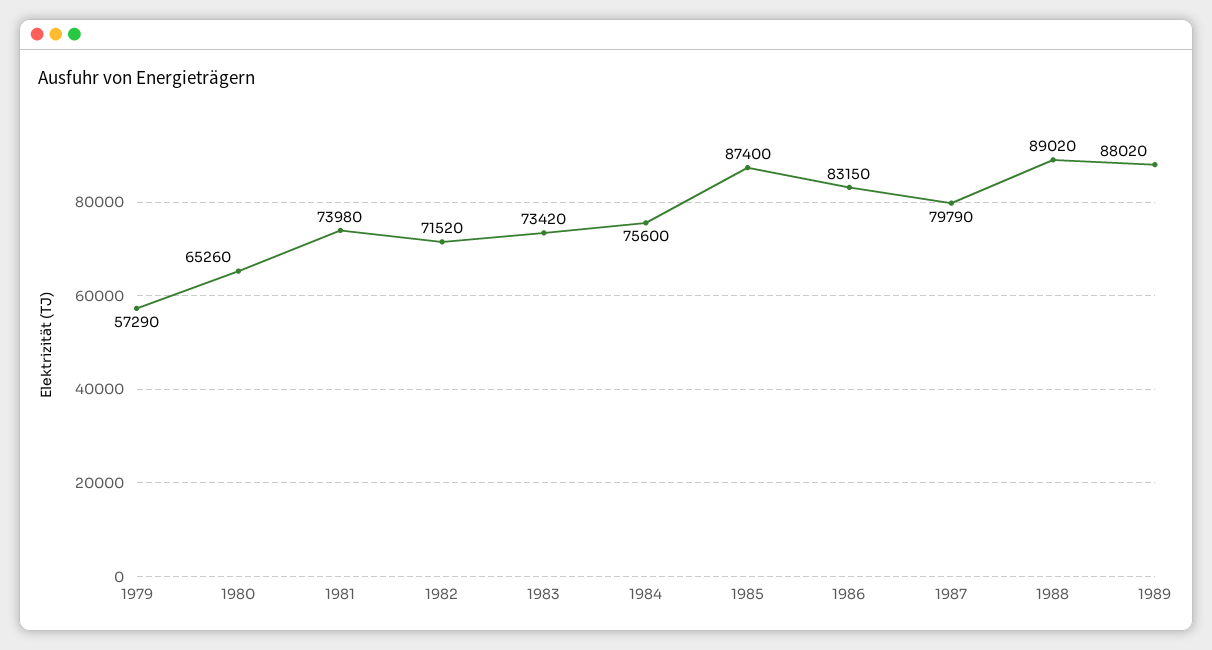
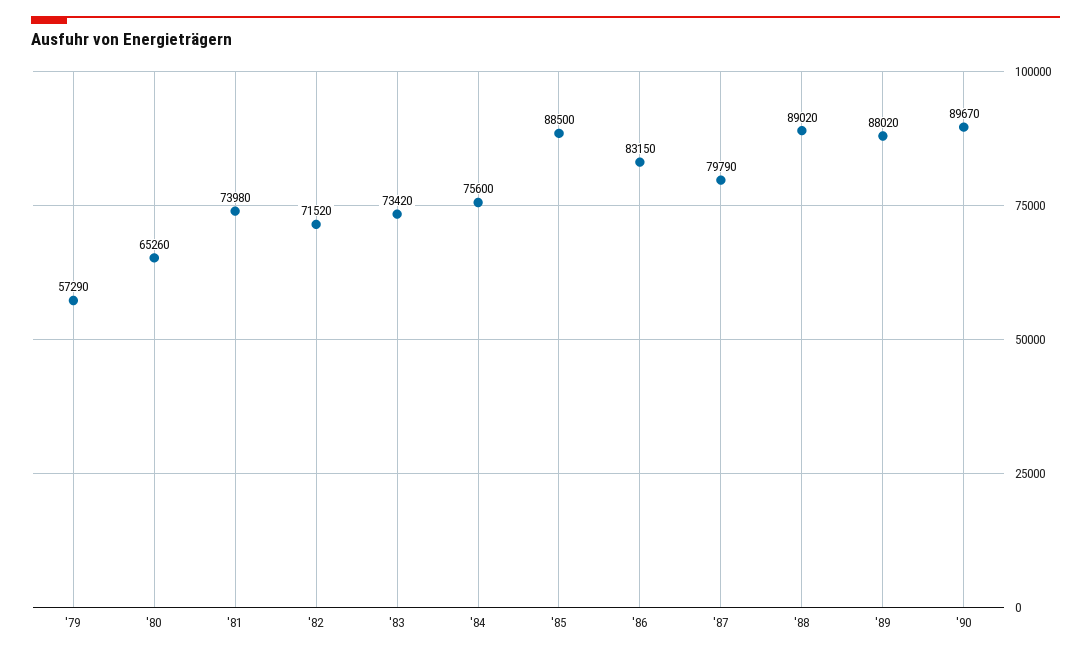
1985: 87400 -> 88500
'90: none -> 89670

